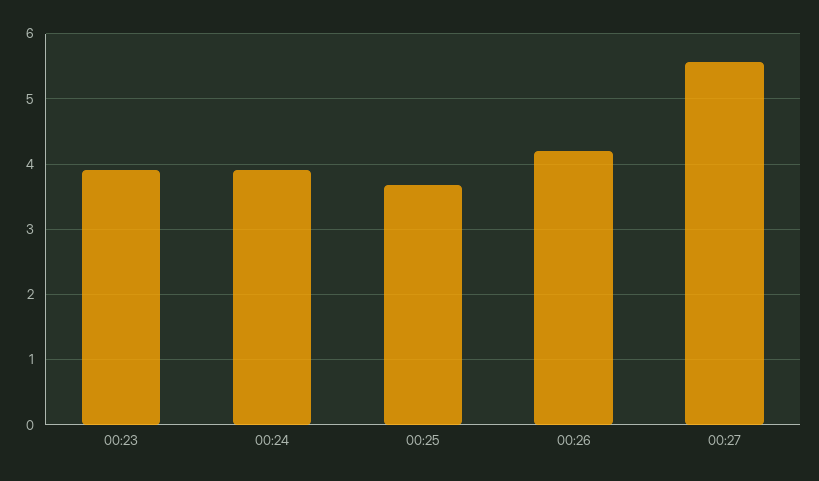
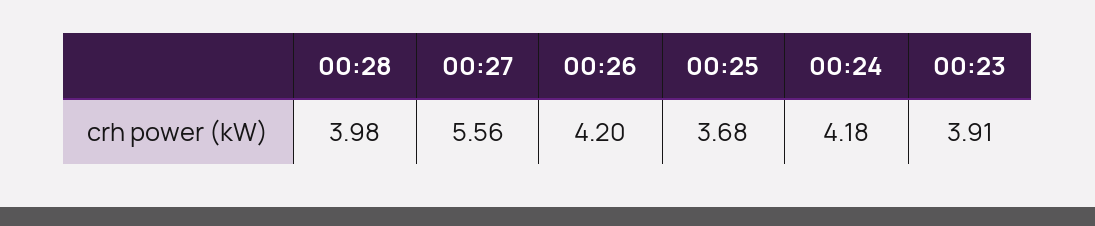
00:24: 3.9 -> 4.18
00:28: none -> 3.98

